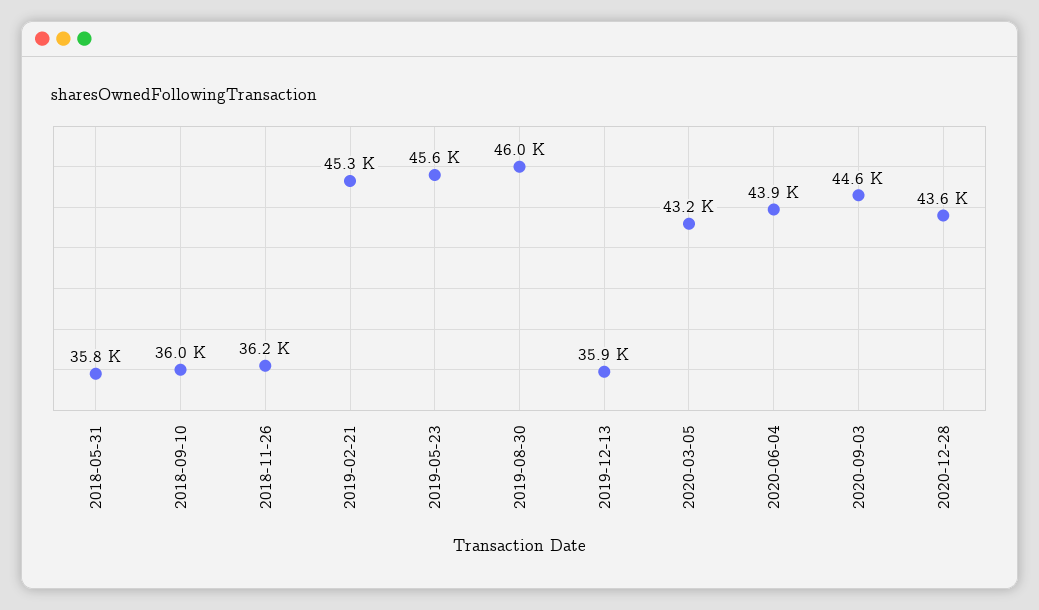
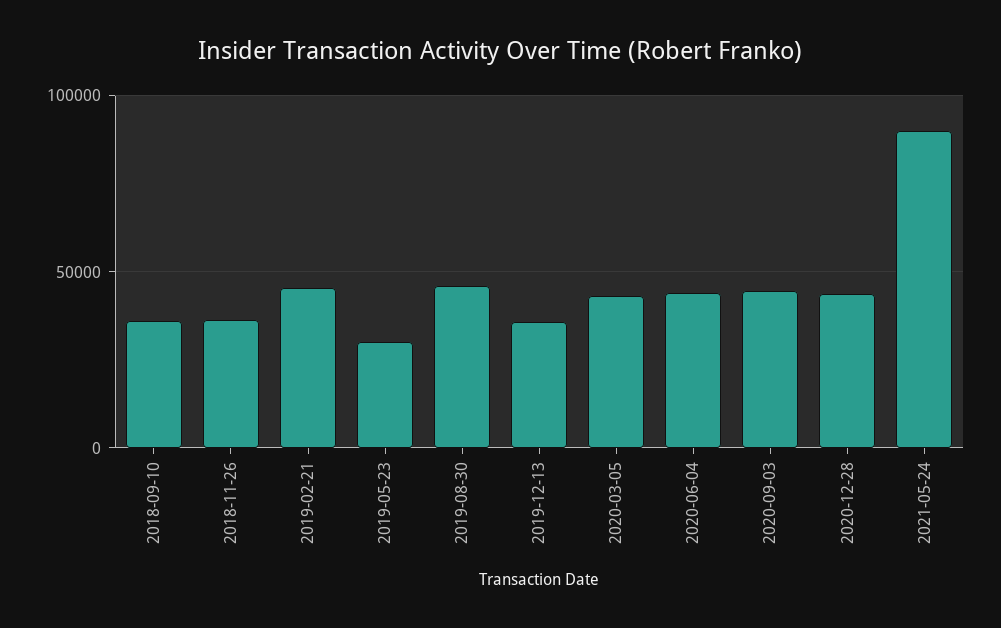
2018-05-31: 35800 -> none
2019-05-23: 45600 -> 30000
2021-05-24: none -> 90000

